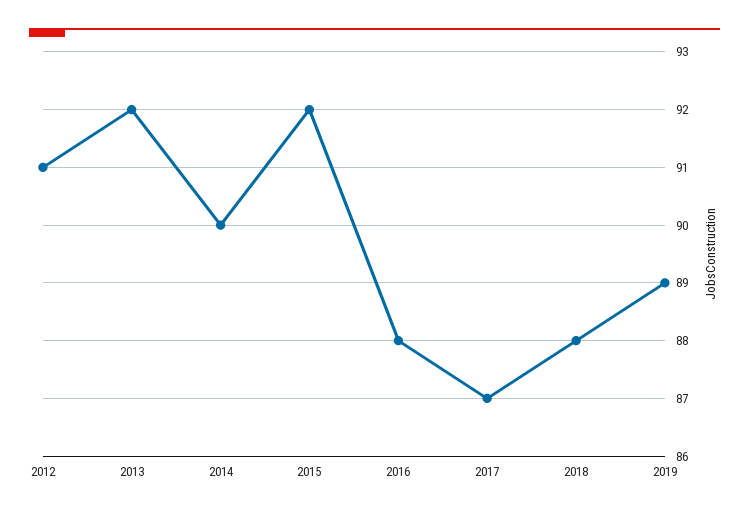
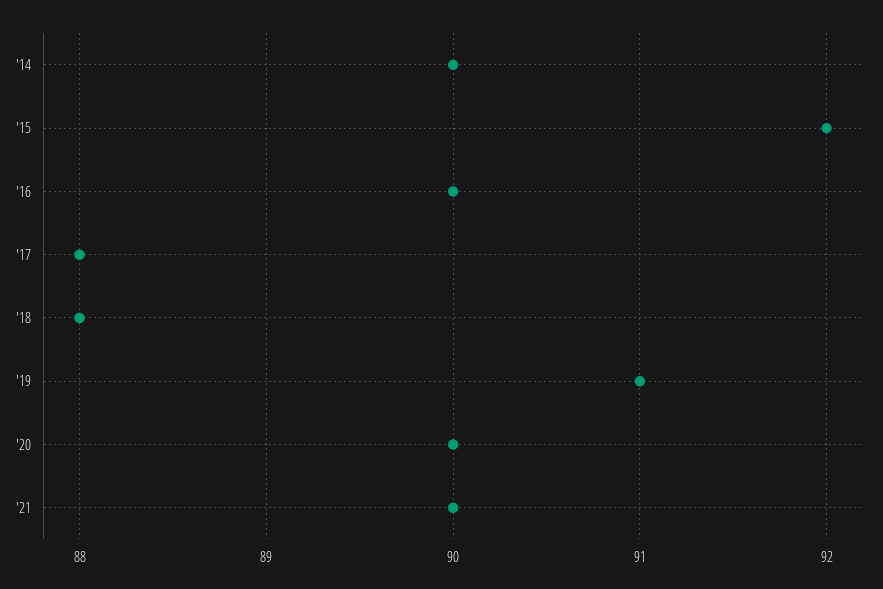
2012: 91 -> none
2013: 92 -> none
2016: 88 -> 90
2017: 87 -> 88
2019: 89 -> 91
'20: none -> 90
'21: none -> 90

